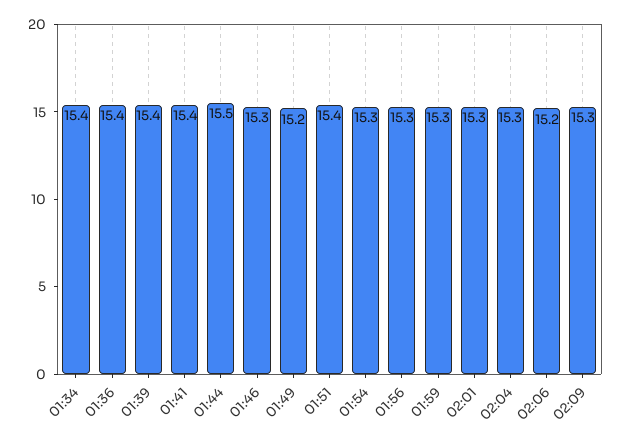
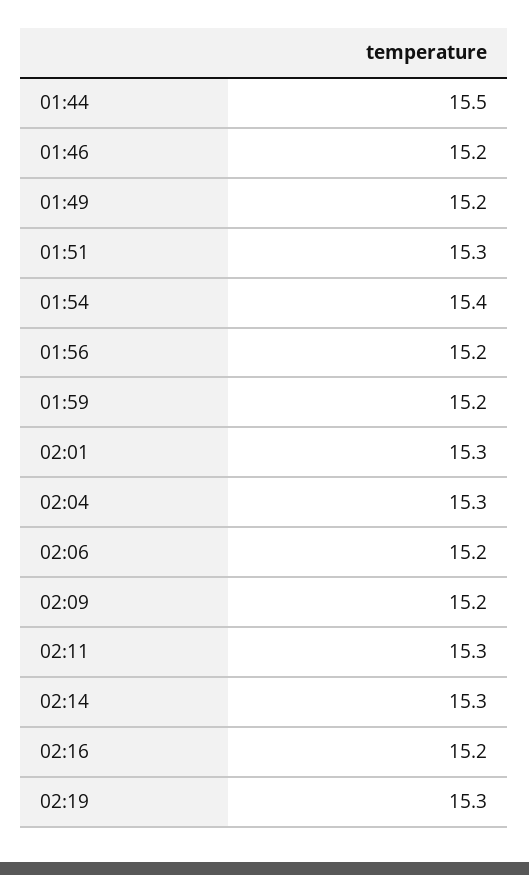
01:34: 15.4 -> none
01:36: 15.4 -> none
01:39: 15.4 -> none
01:41: 15.4 -> none
01:46: 15.3 -> 15.2
01:51: 15.4 -> 15.3
01:54: 15.3 -> 15.4
01:56: 15.3 -> 15.2
01:59: 15.3 -> 15.2
02:09: 15.3 -> 15.2
02:11: none -> 15.3
02:14: none -> 15.3
02:16: none -> 15.2
02:19: none -> 15.3

